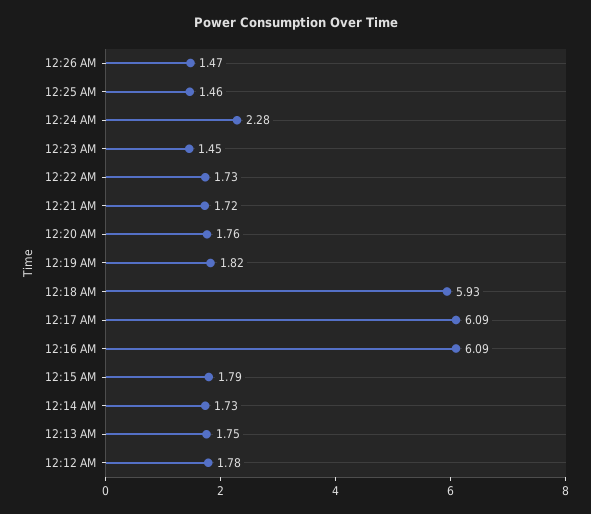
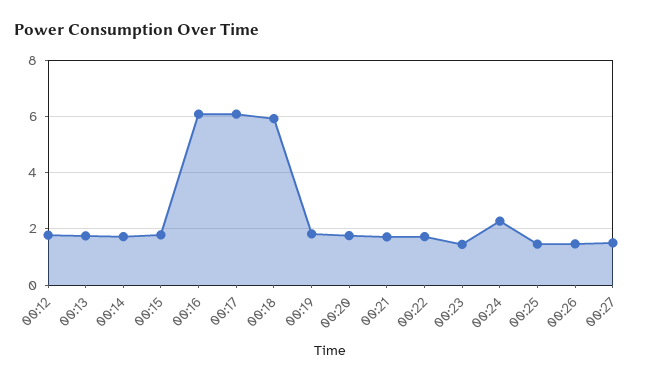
00:27: none -> 1.5

